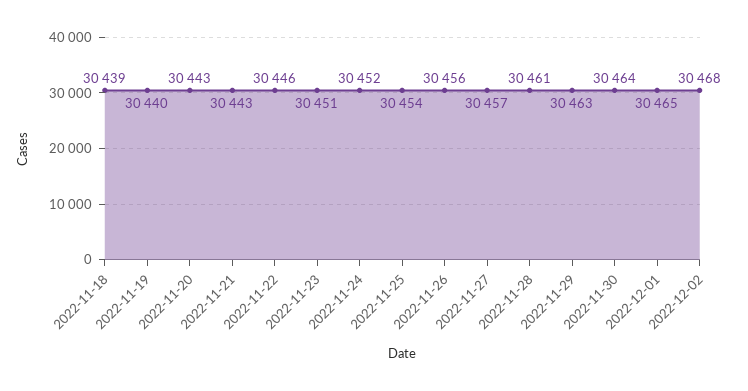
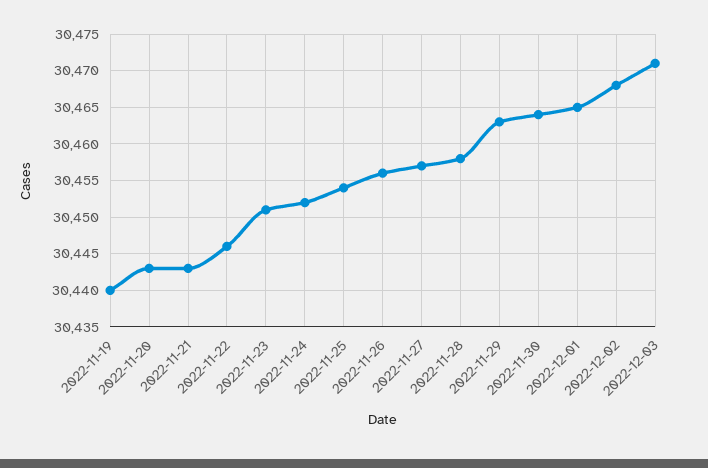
2022-11-18: 30439 -> none
2022-11-28: 30461 -> 30458
2022-12-03: none -> 30471

